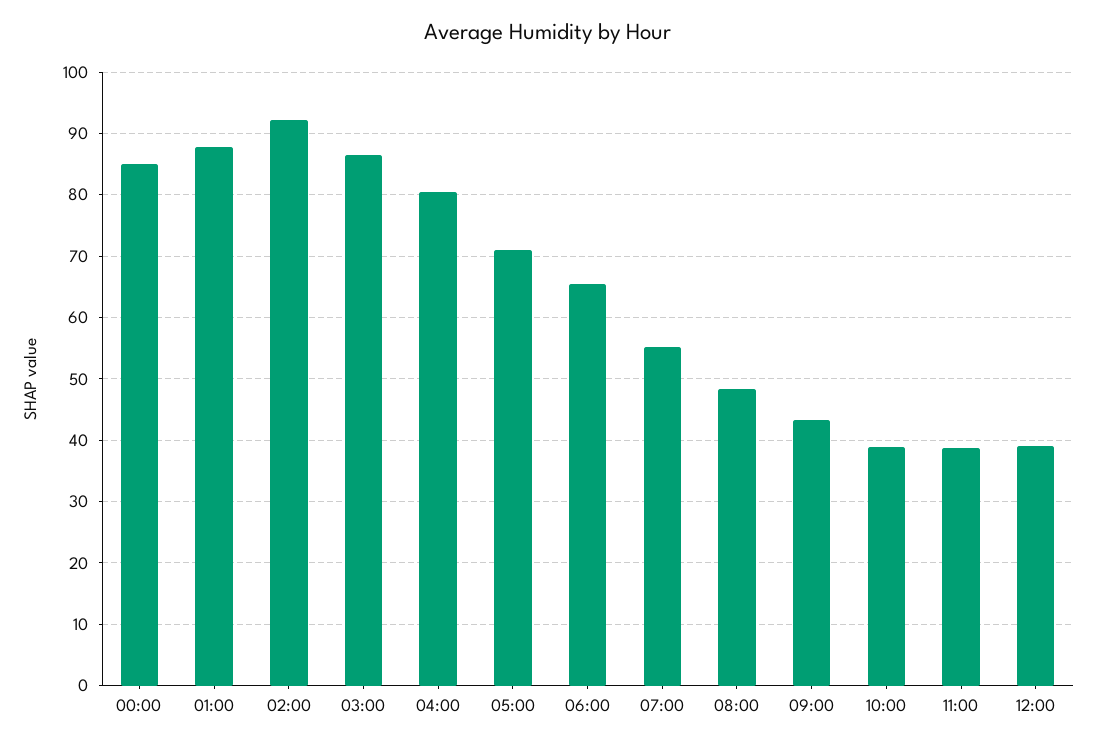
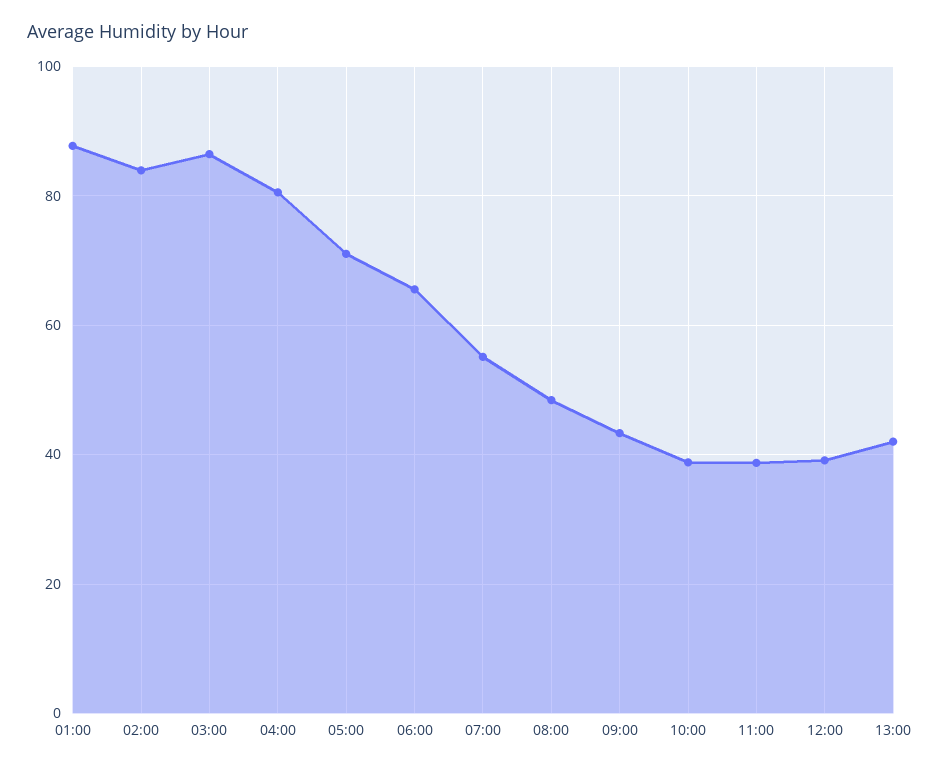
00:00: 85 -> none
02:00: 92 -> 84
13:00: none -> 42

